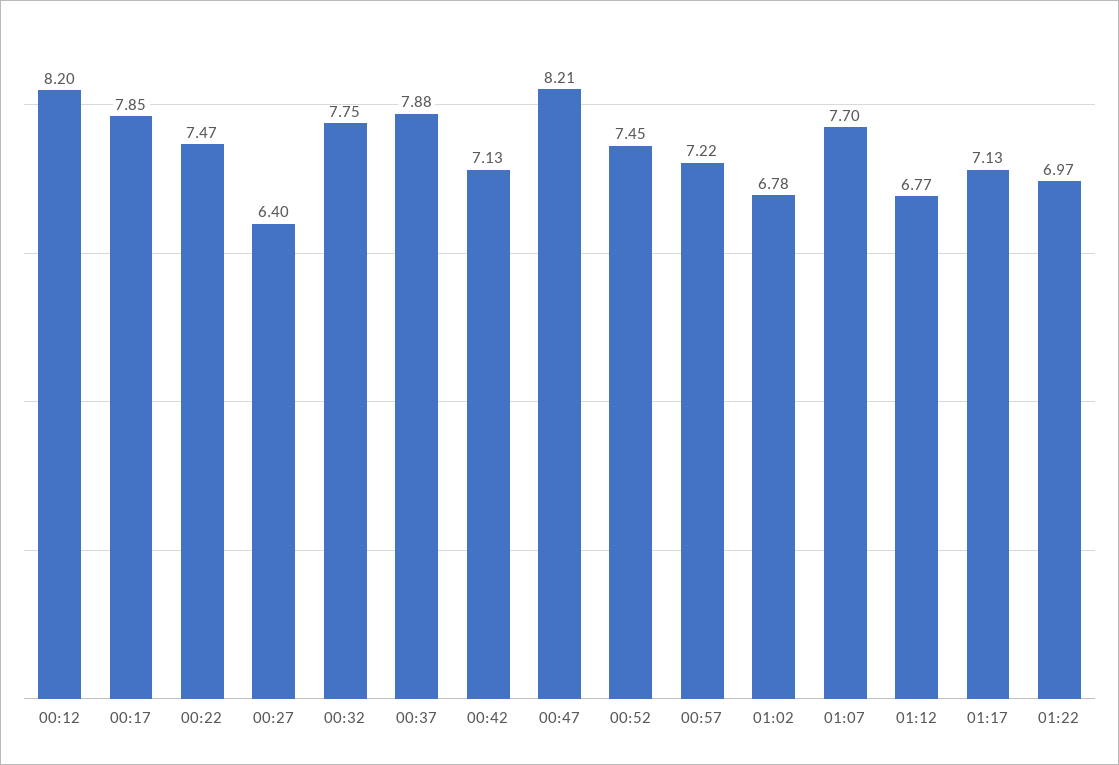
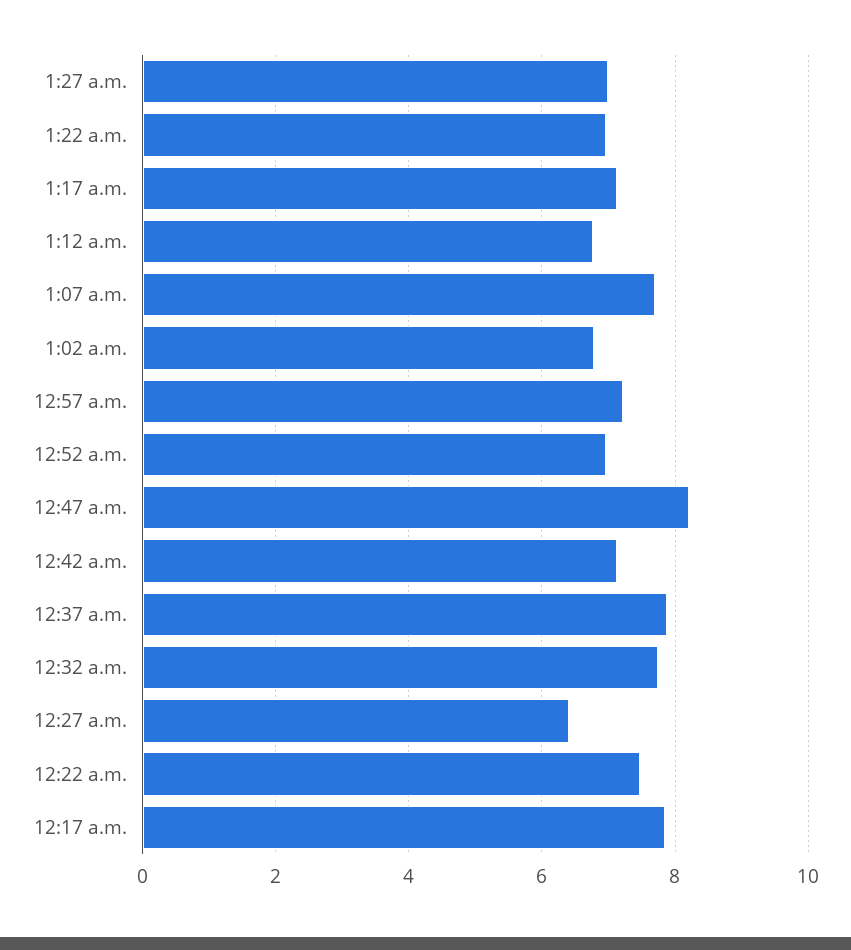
00:12: 8.2 -> none
00:52: 7.45 -> 7
1:27 a.m.: none -> 7

